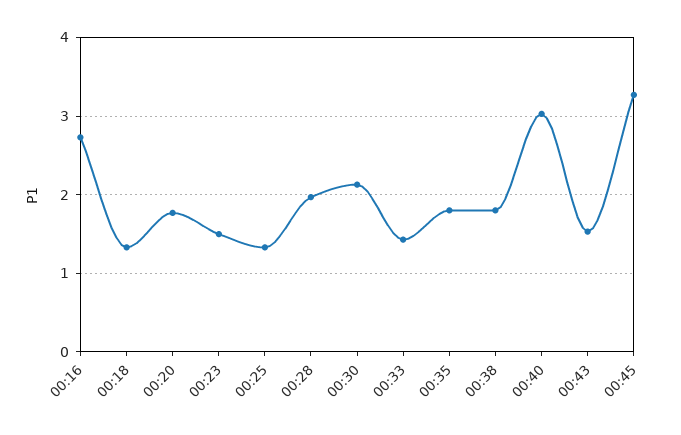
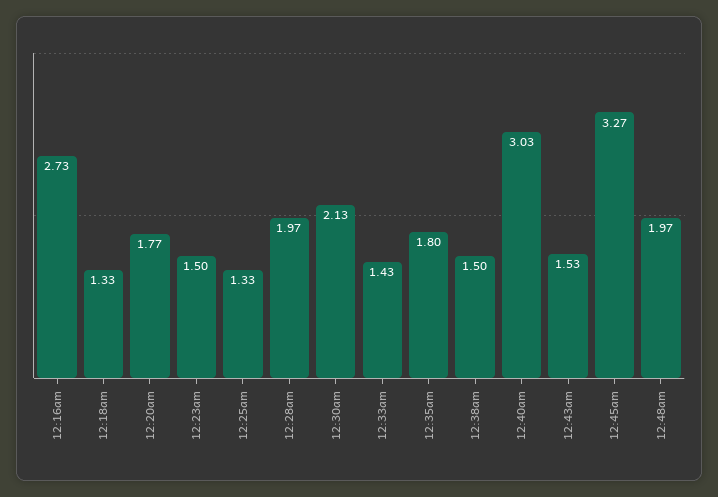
00:38: 1.8 -> 1.5
12:48am: none -> 1.97

